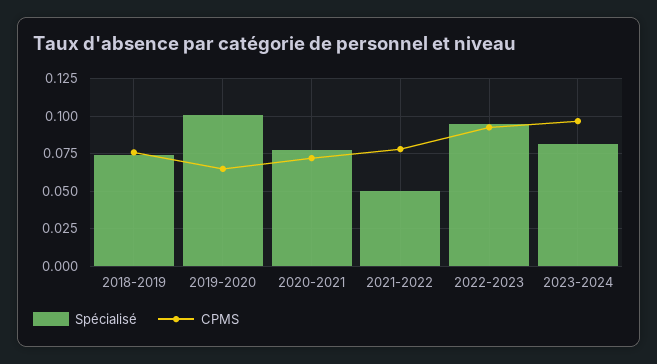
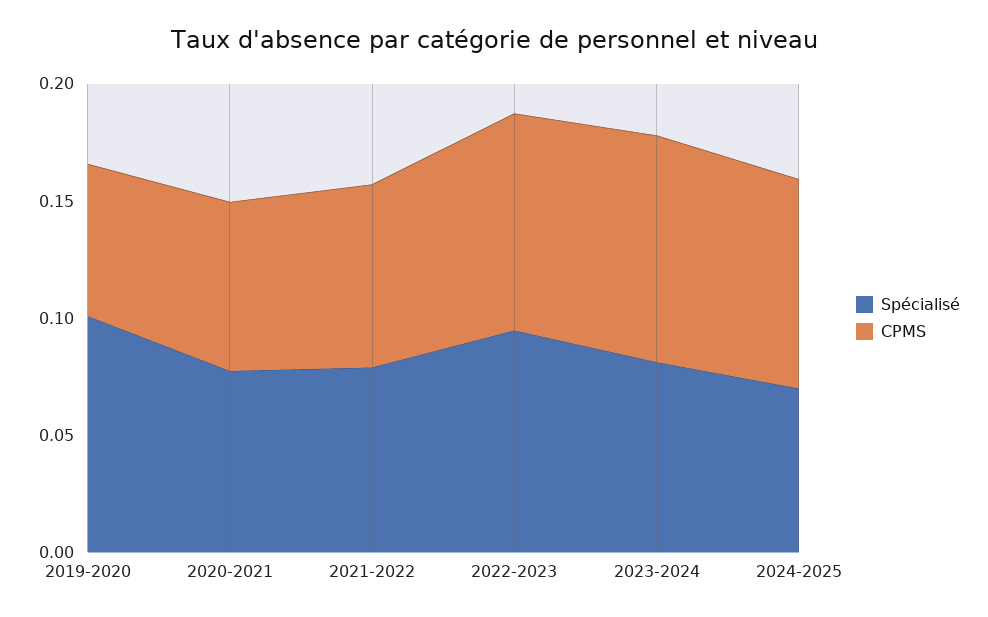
Spécialisé, 2018-2019: 0.075 -> none
CPMS, 2018-2019: 0.075 -> none
Spécialisé, 2021-2022: 0.05 -> 0.08
Spécialisé, 2024-2025: none -> 0.07
CPMS, 2024-2025: none -> 0.09

